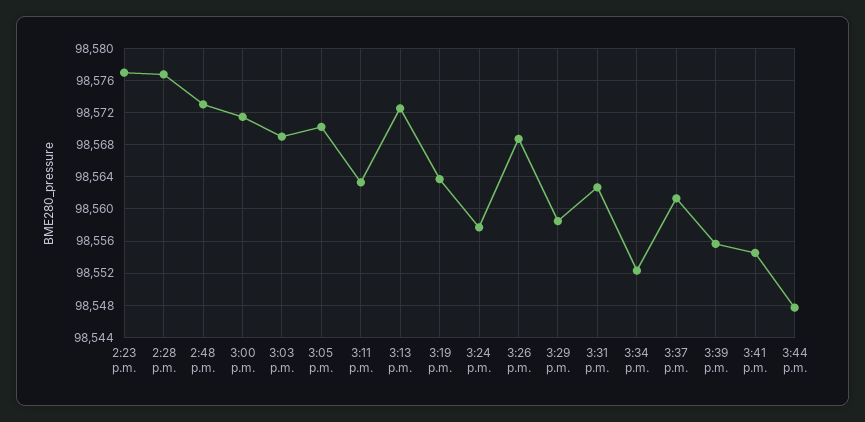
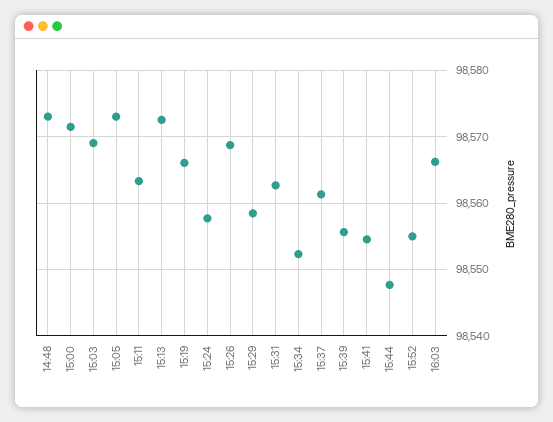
2:23 p.m.: 98577 -> none
2:28 p.m.: 98577 -> none
3:05 p.m.: 98570 -> 98573
3:19 p.m.: 98564 -> 98566
15:52: none -> 98555
16:03: none -> 98566

